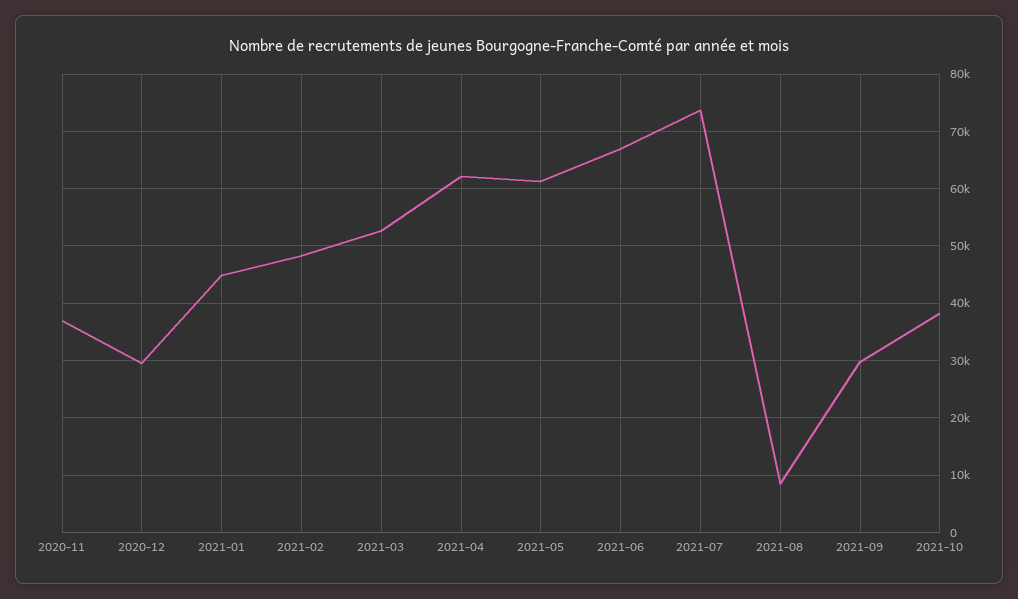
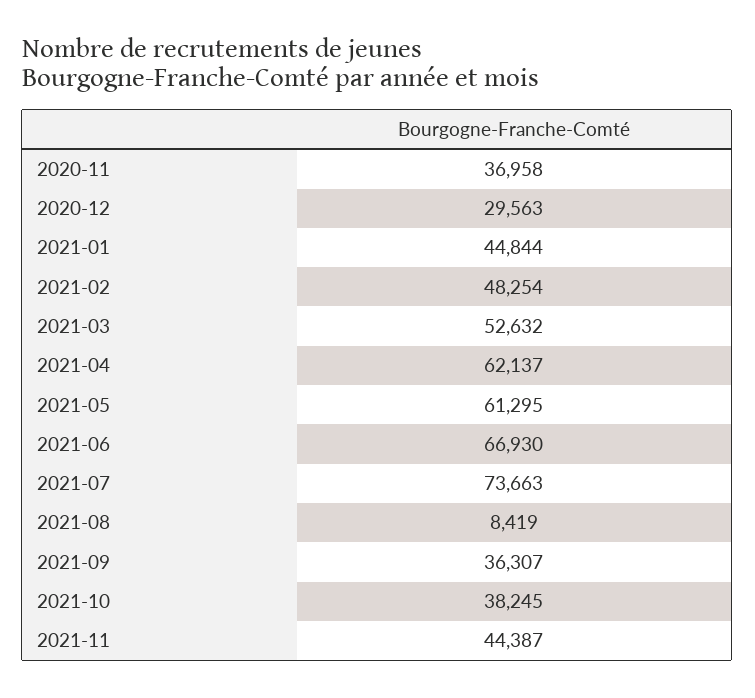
2021-09: 30000 -> 36307
2021-11: none -> 44387

